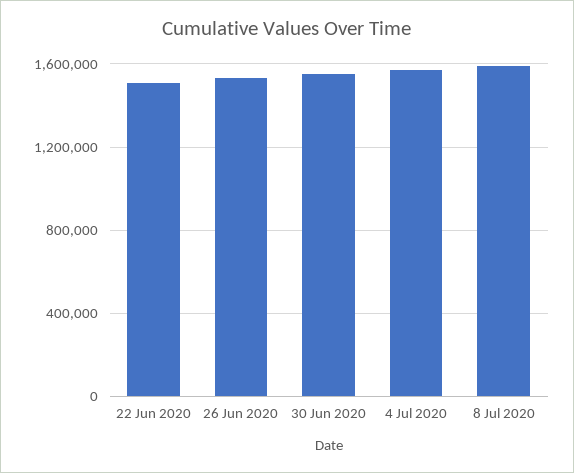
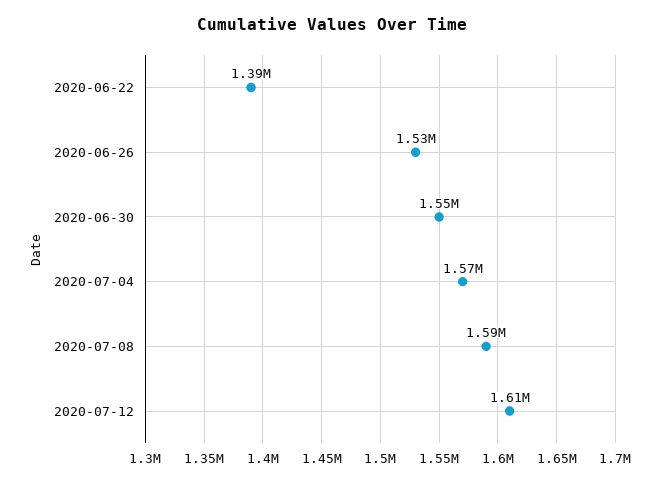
22 Jun 2020: 1500000 -> 1390000
2020-07-12: none -> 1610000

